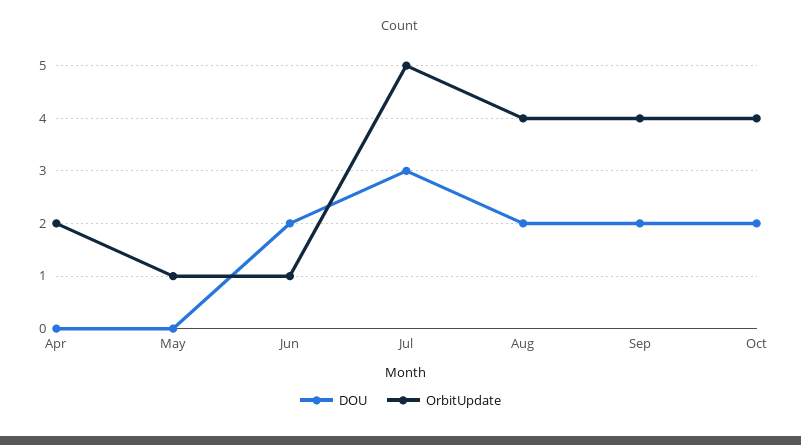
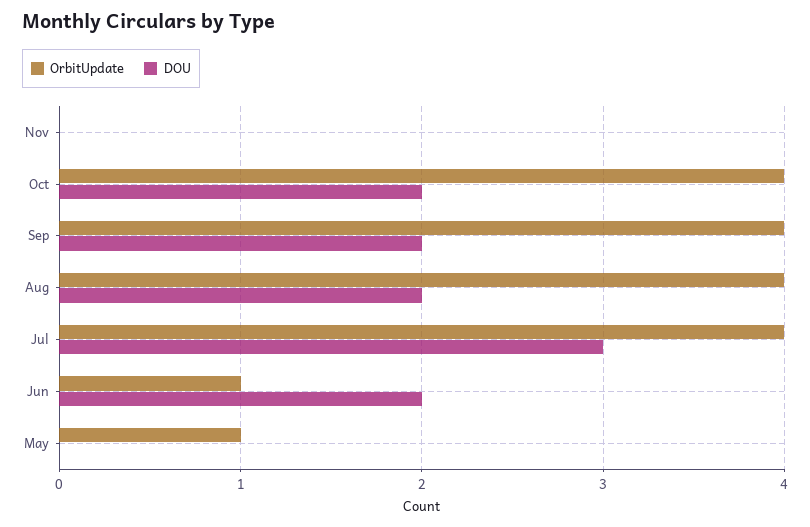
DOU, Apr: 0 -> none
OrbitUpdate, Apr: 2 -> none
OrbitUpdate, Jul: 5 -> 4
OrbitUpdate, Nov: none -> 0
DOU, Nov: none -> 0

